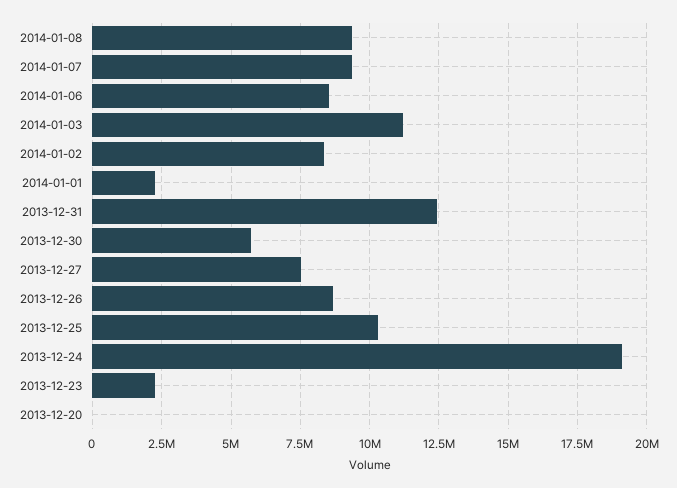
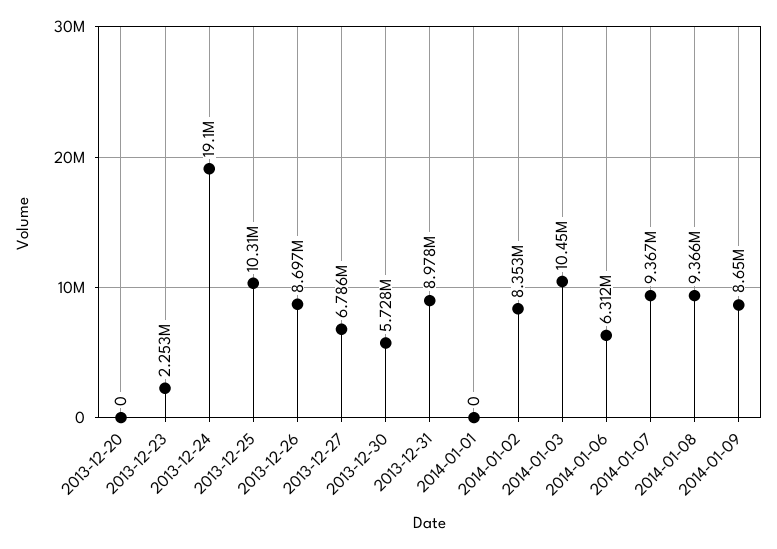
2014-01-06: 8500000 -> 6312000
2014-01-03: 11250000 -> 10450000
2014-01-01: 2250000 -> 0
2013-12-31: 12500000 -> 8978000
2013-12-27: 7500000 -> 6786000
2014-01-09: none -> 8650000

